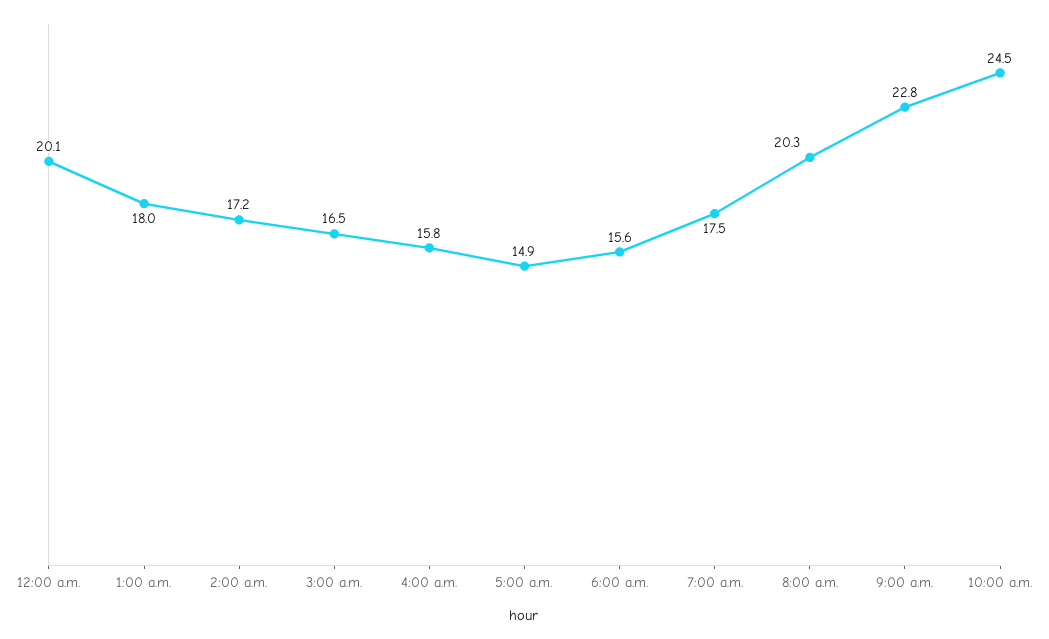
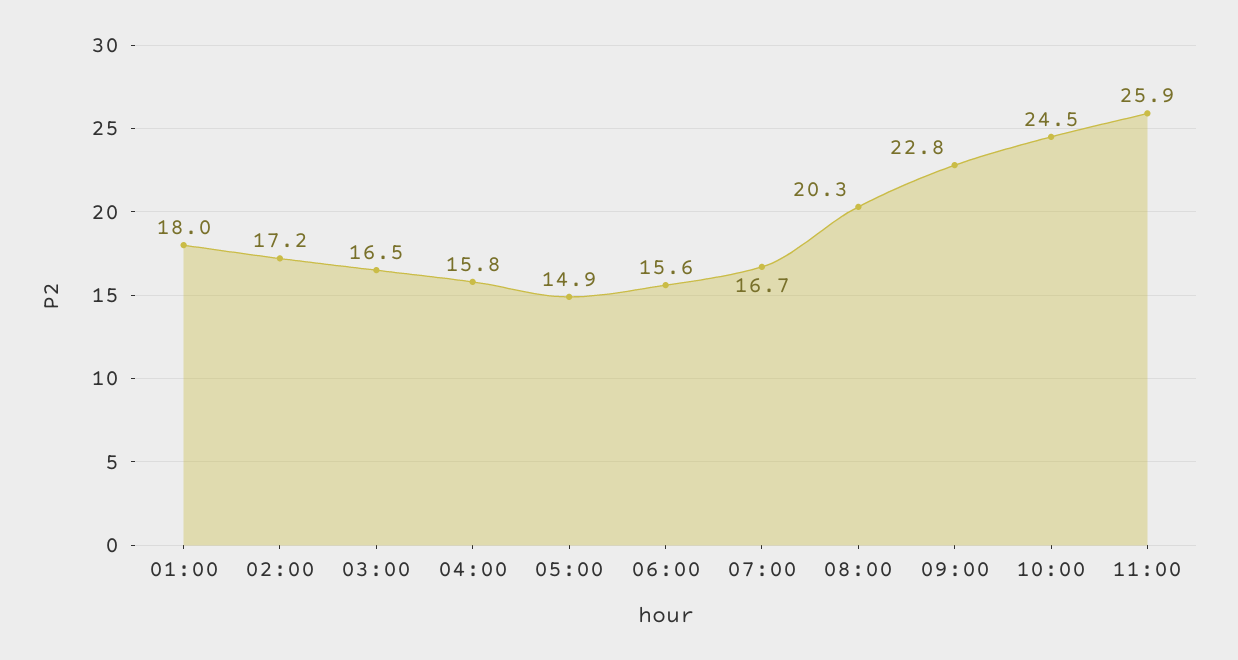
12:00 a.m.: 20.1 -> none
7:00 a.m.: 17.5 -> 16.7
11:00: none -> 25.9

